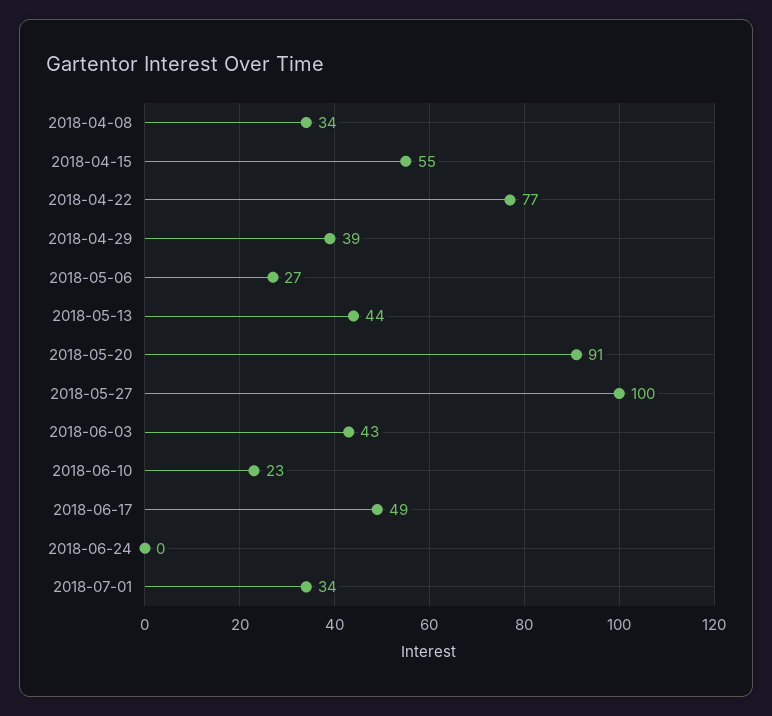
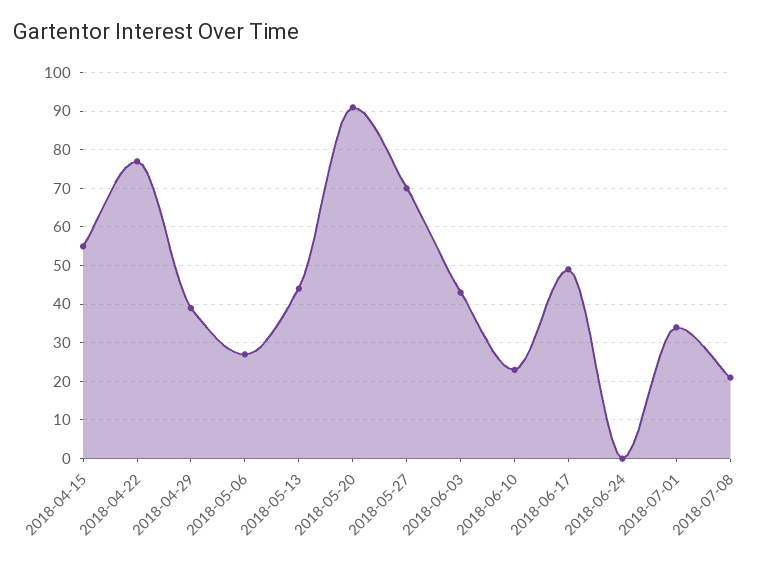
2018-04-08: 34 -> none
2018-05-27: 100 -> 70
2018-07-08: none -> 20

